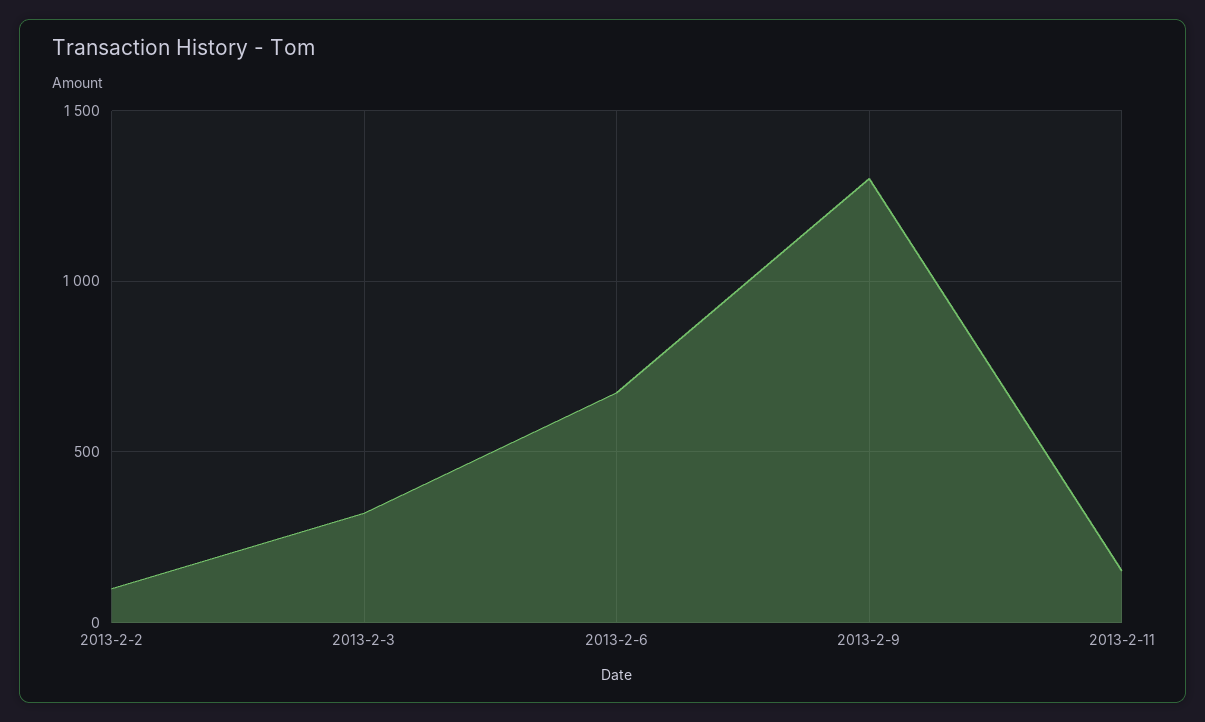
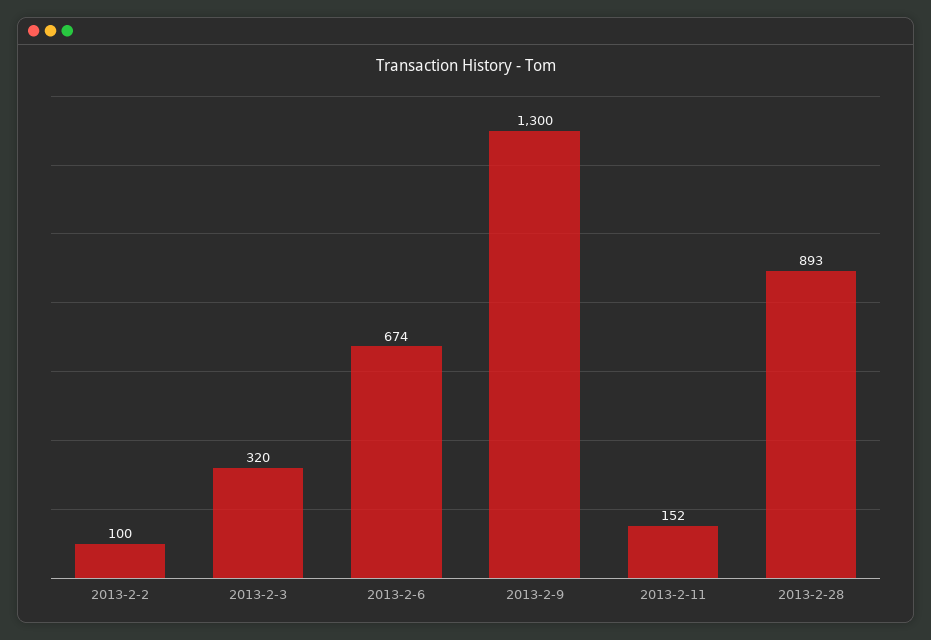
2013-2-28: none -> 893

